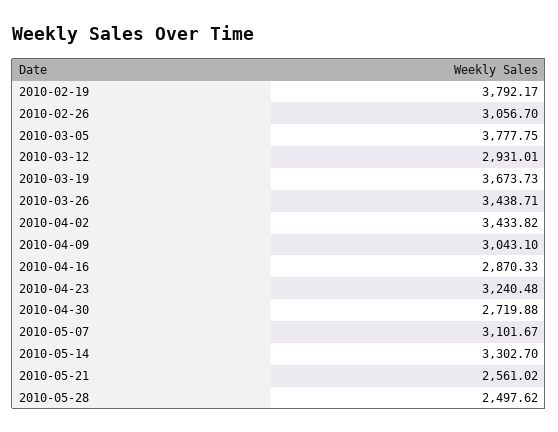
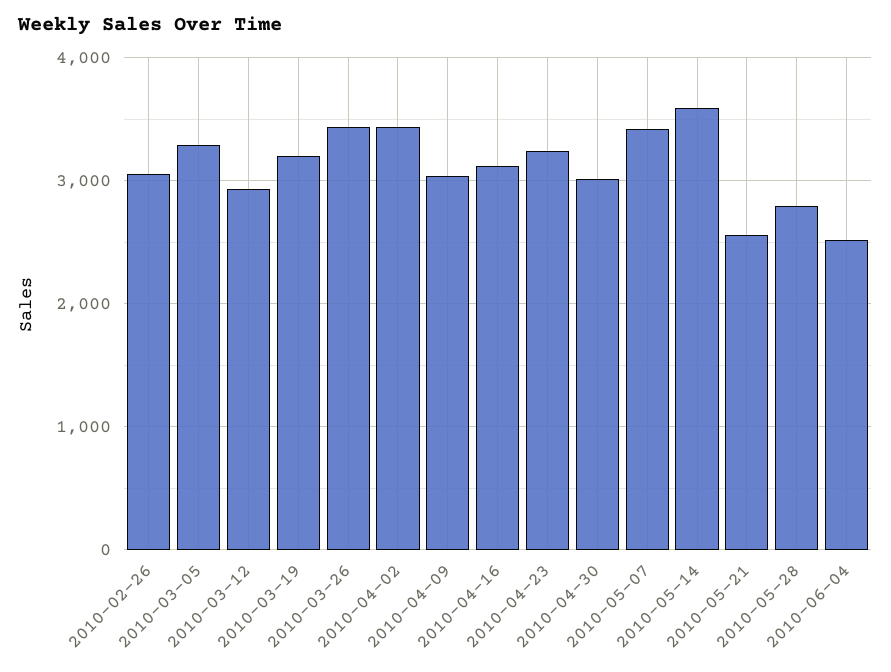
2010-02-19: 3792.17 -> none
2010-03-05: 3777.75 -> 3300
2010-03-19: 3673.73 -> 3200
2010-04-16: 2870.33 -> 3100
2010-04-30: 2719.88 -> 3000
2010-05-07: 3101.67 -> 3400
2010-05-14: 3302.7 -> 3600
2010-05-28: 2497.62 -> 2800
2010-06-04: none -> 2500

